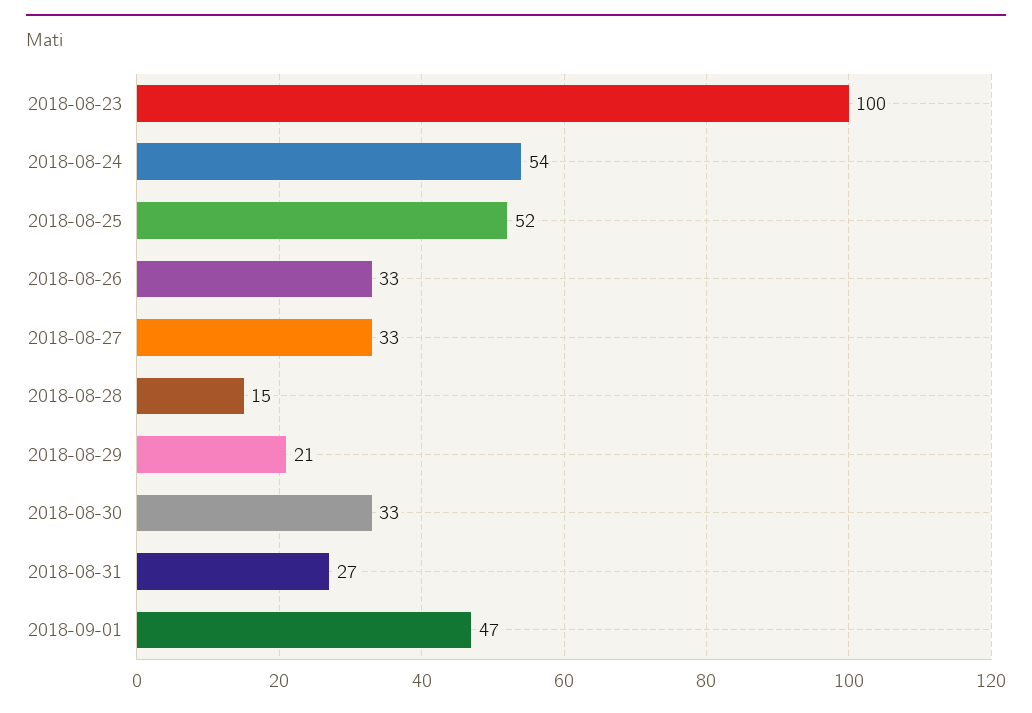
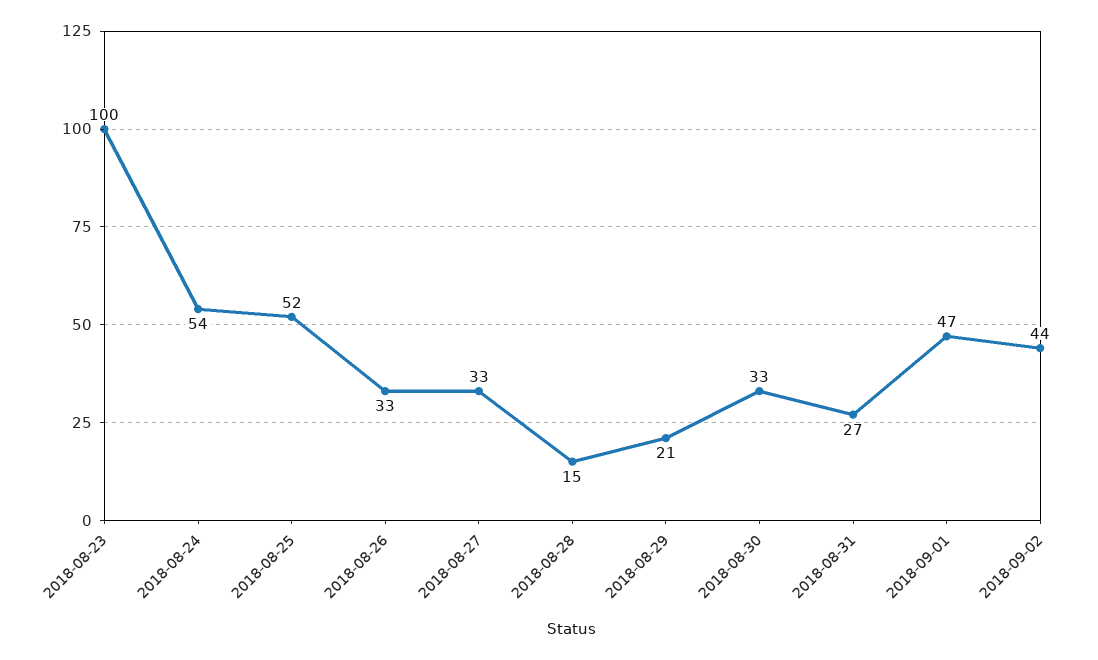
2018-09-02: none -> 44

